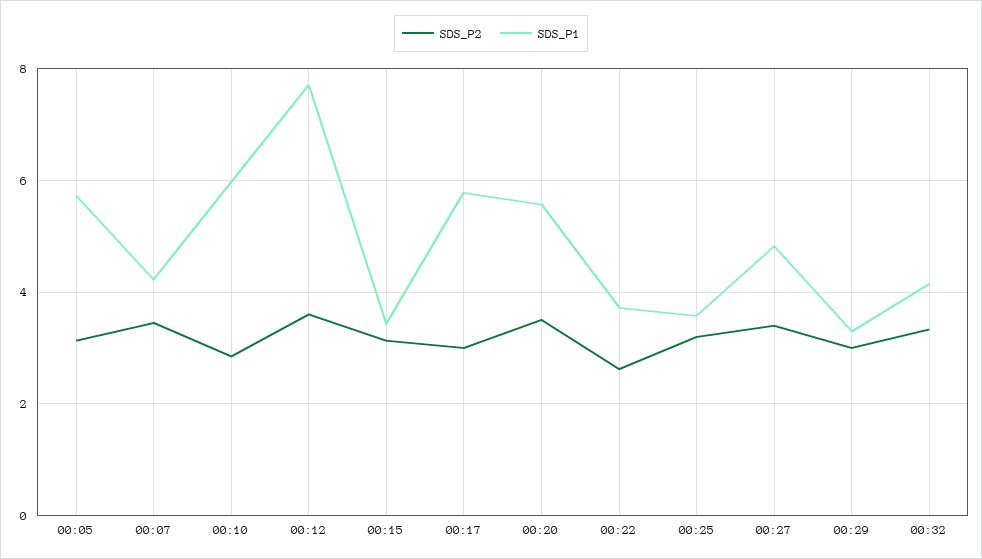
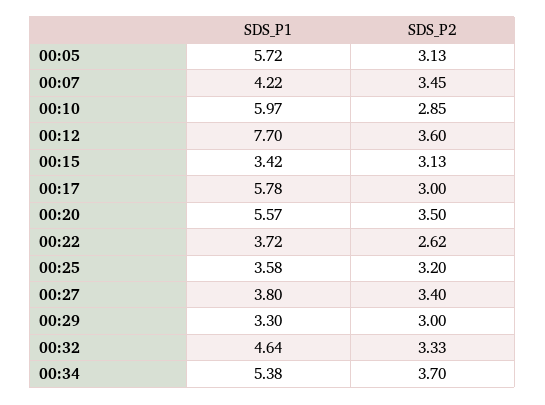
SDS_P1, 00:27: 4.8 -> 3.8
SDS_P1, 00:32: 4.2 -> 4.64
SDS_P1, 00:34: none -> 5.38
SDS_P2, 00:34: none -> 3.7

